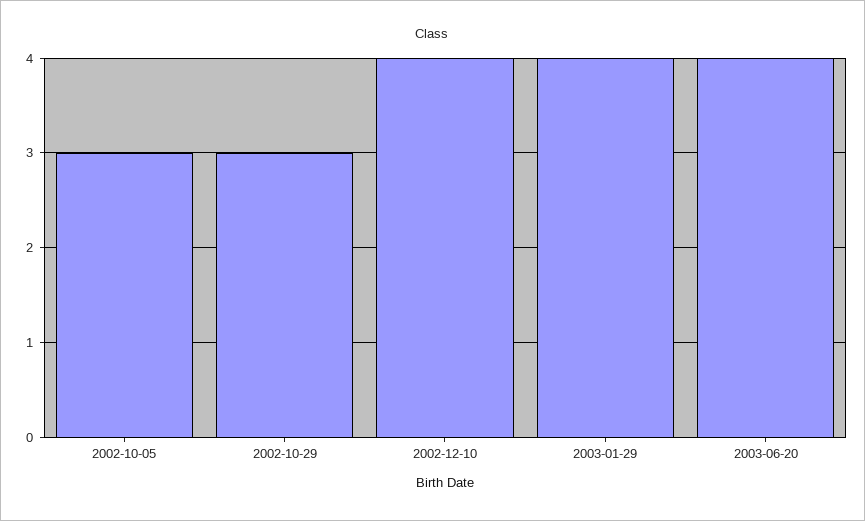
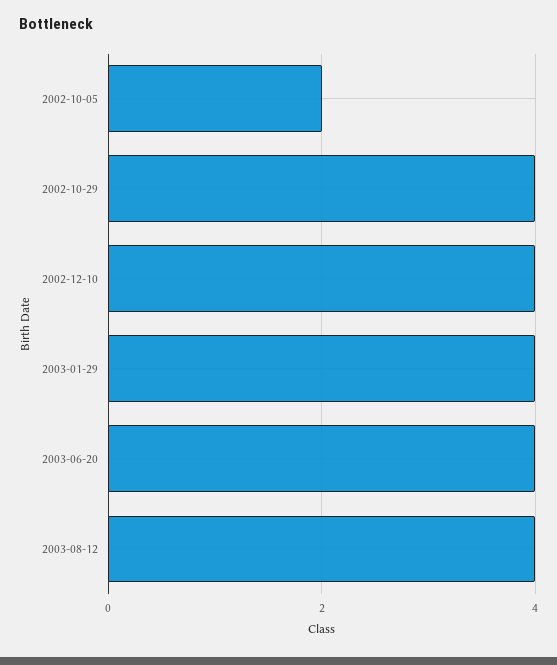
2002-10-05: 3 -> 2
2002-10-29: 3 -> 4
2003-08-12: none -> 4

